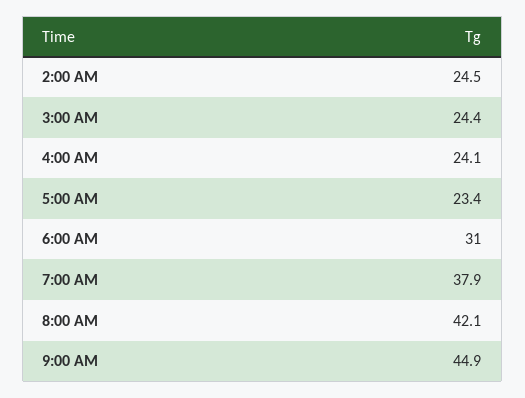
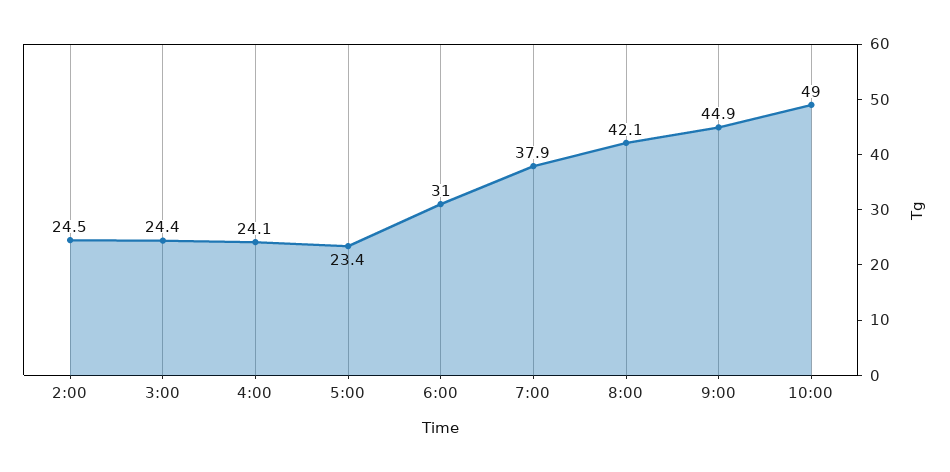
10:00: none -> 49

